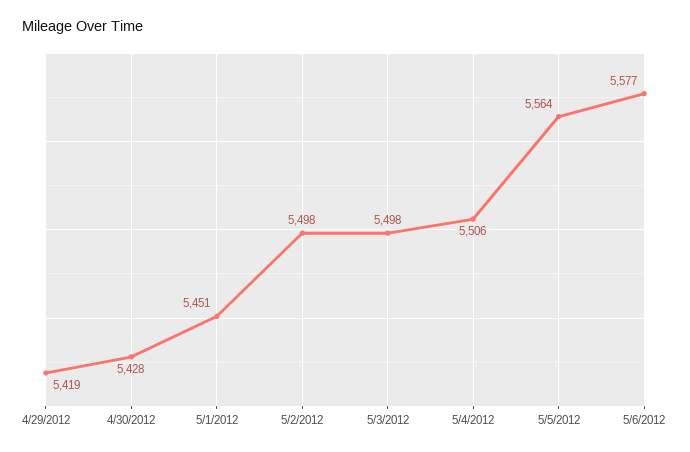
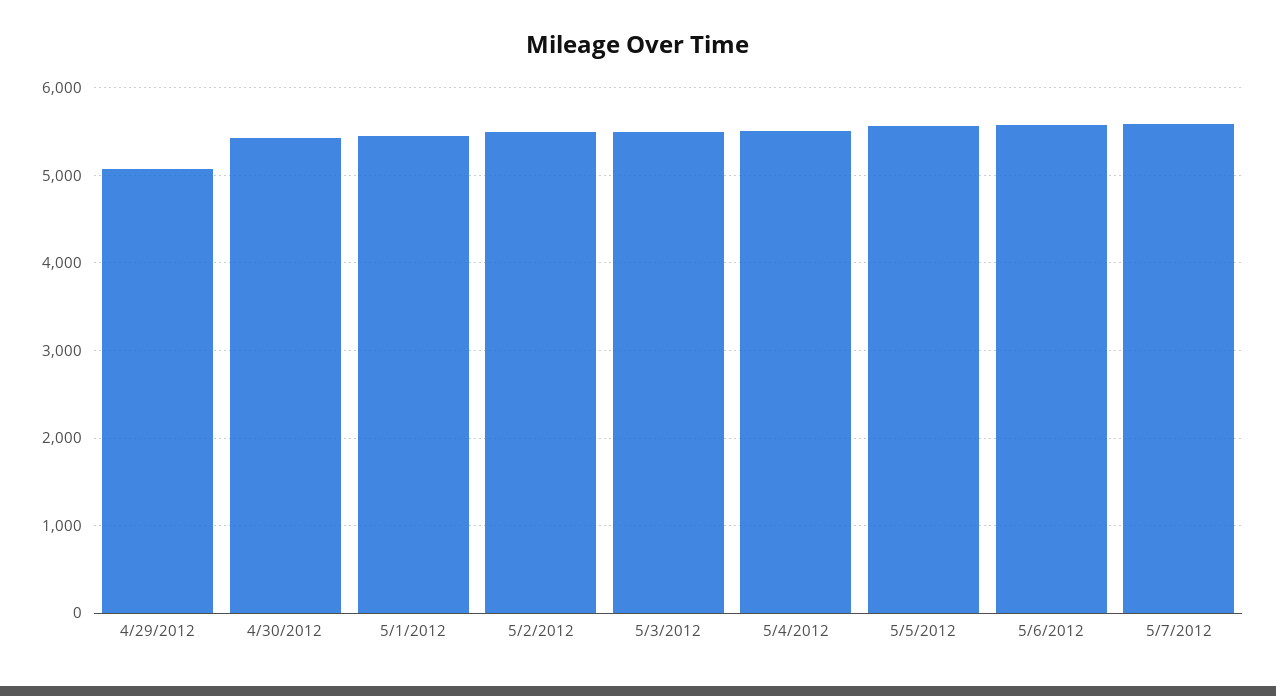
4/29/2012: 5419 -> 5100
5/7/2012: none -> 5600

